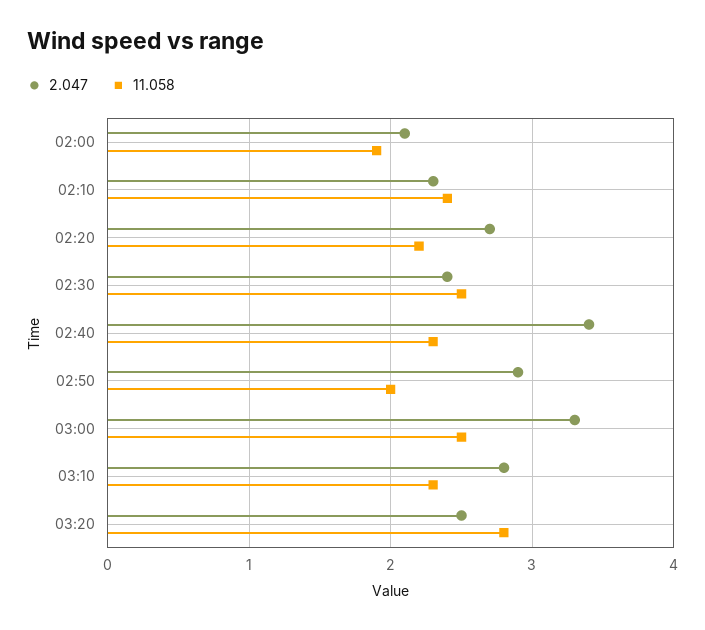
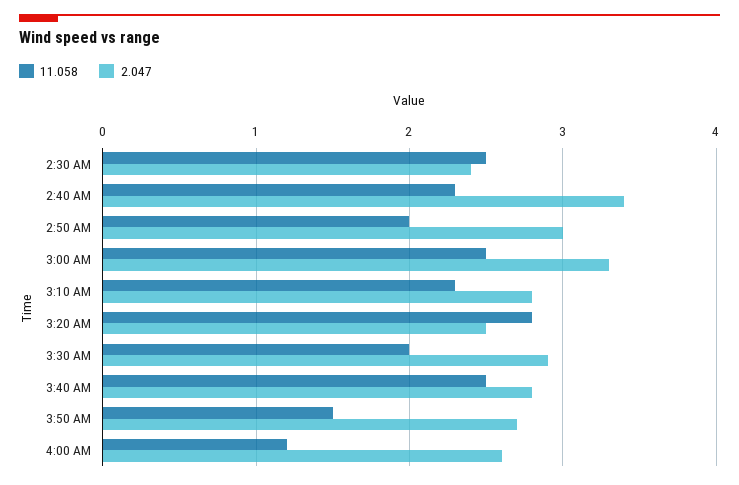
2.047, 02:00: 2.1 -> none
11.058, 02:00: 1.9 -> none
2.047, 02:10: 2.3 -> none
11.058, 02:10: 2.4 -> none
2.047, 02:20: 2.7 -> none
11.058, 02:20: 2.2 -> none
2.047, 02:50: 2.9 -> 3
11.058, 3:30 AM: none -> 2
2.047, 3:30 AM: none -> 2.9
11.058, 3:40 AM: none -> 2.5
2.047, 3:40 AM: none -> 2.8
11.058, 3:50 AM: none -> 1.5
2.047, 3:50 AM: none -> 2.7
11.058, 4:00 AM: none -> 1.2
2.047, 4:00 AM: none -> 2.6

